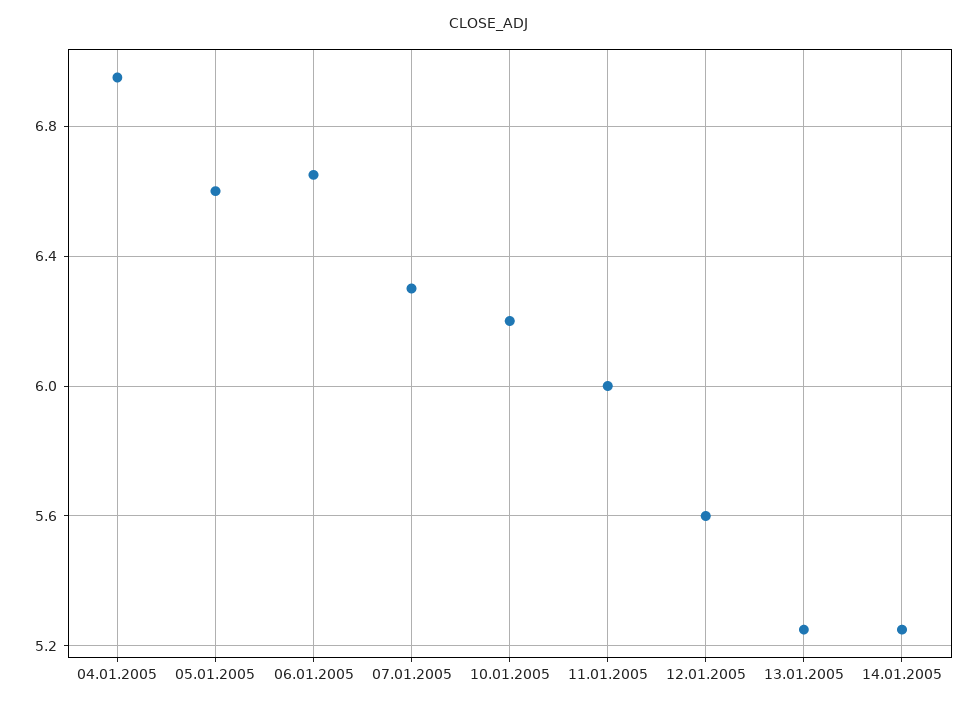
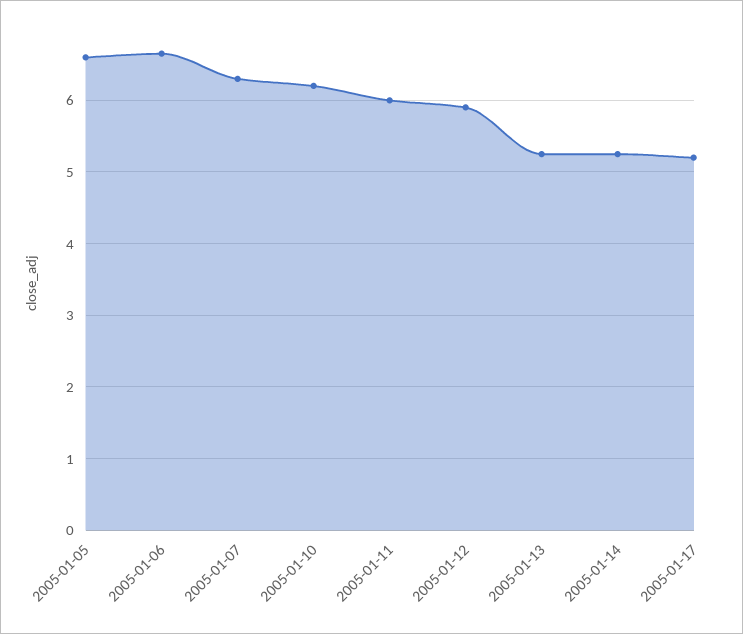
04.01.2005: 6.95 -> none
12.01.2005: 5.6 -> 5.9
2005-01-17: none -> 5.2

